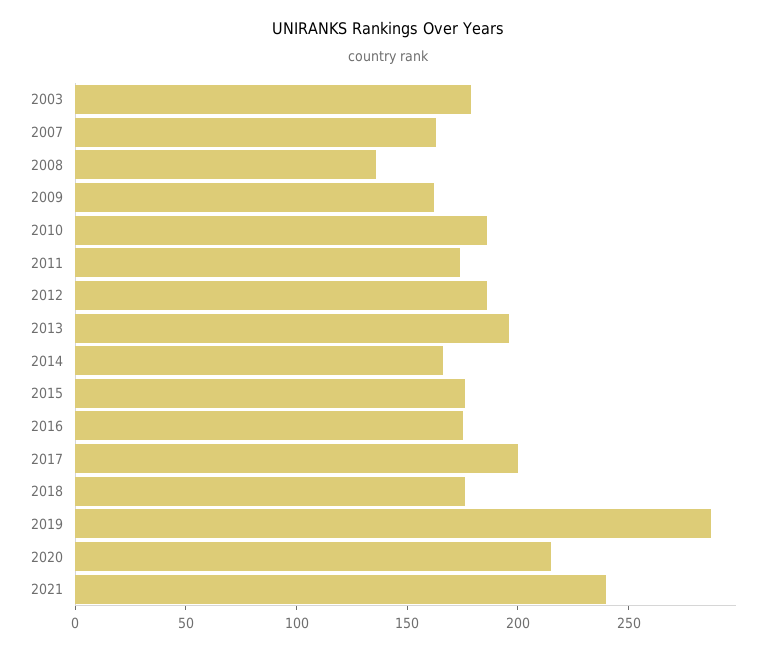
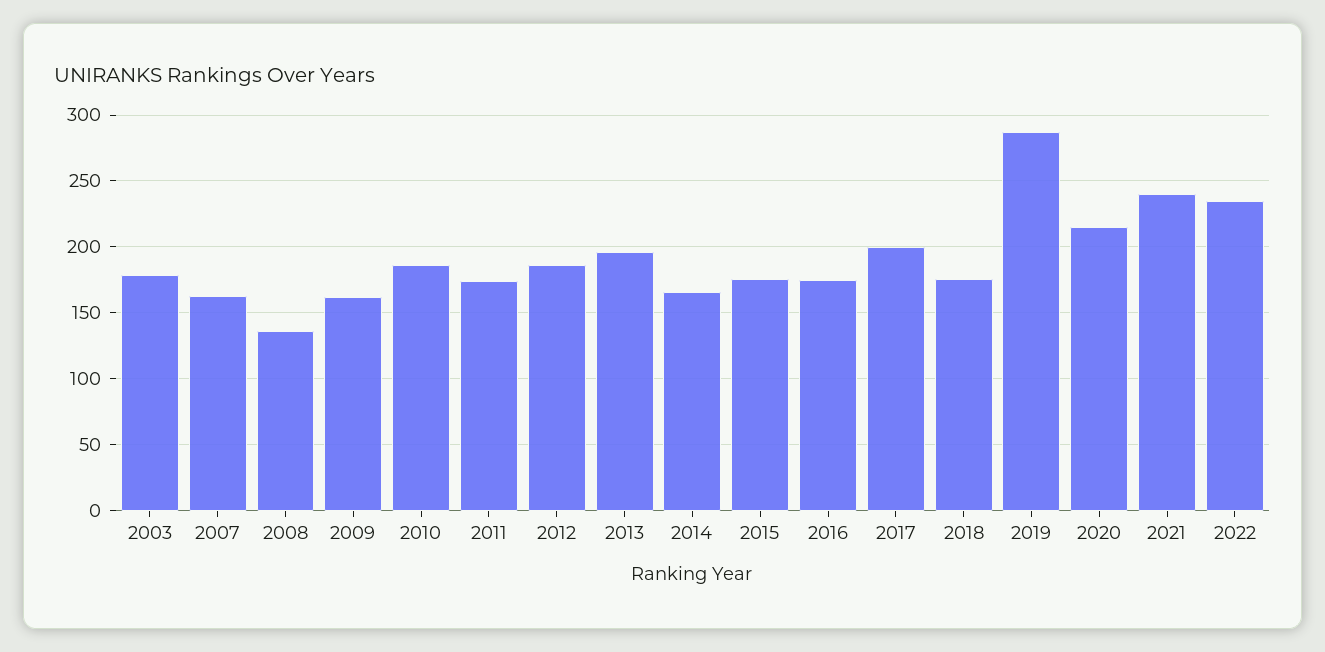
2022: none -> 235

